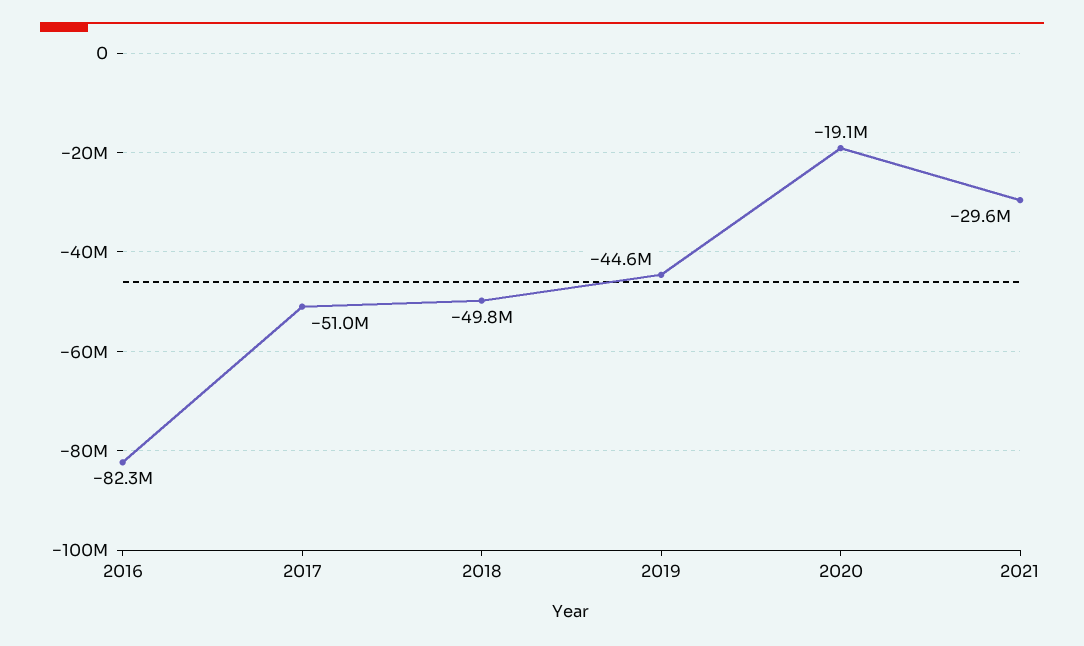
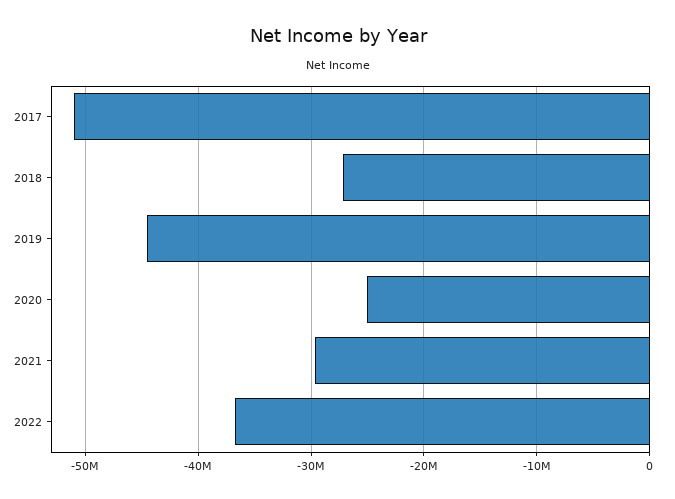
2016: -82300000 -> none
2018: -49800000 -> -27000000
2020: -19100000 -> -25000000
2022: none -> -37000000

